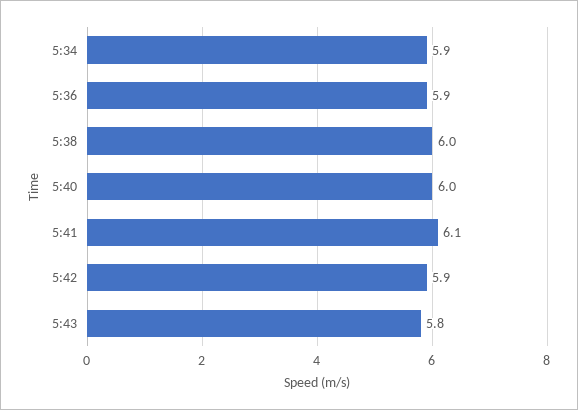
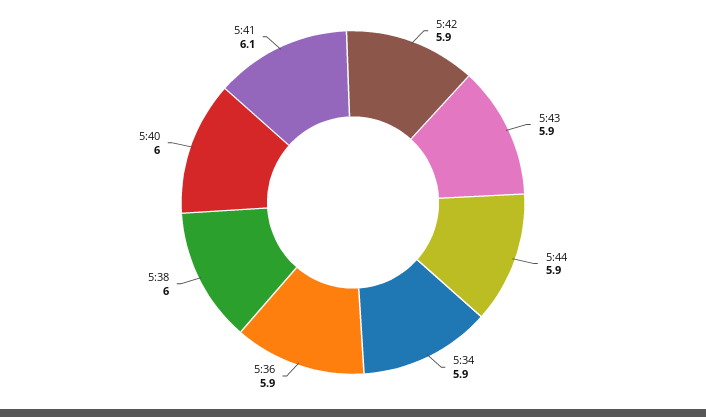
5:43: 5.8 -> 5.9
5:44: none -> 5.9

